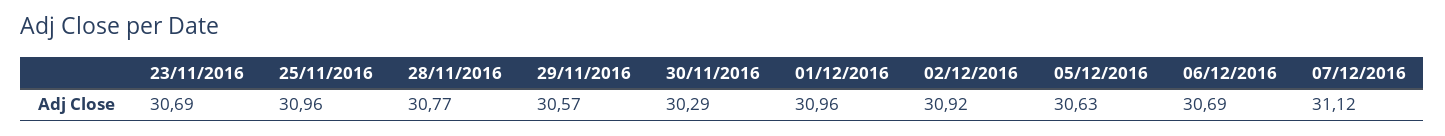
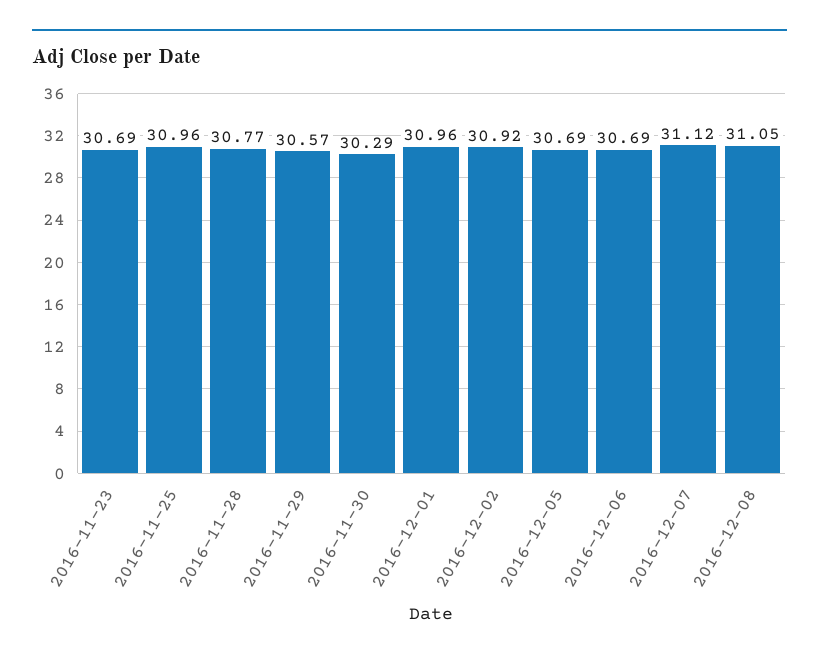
05/12/2016: 30.63 -> 30.69
2016-12-08: none -> 31.05

